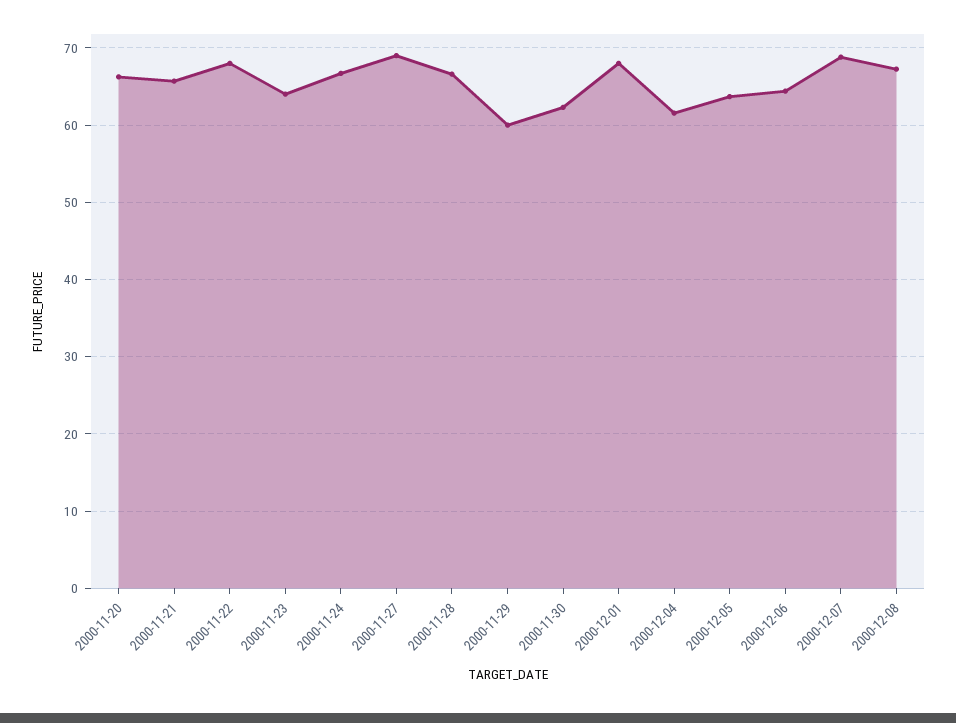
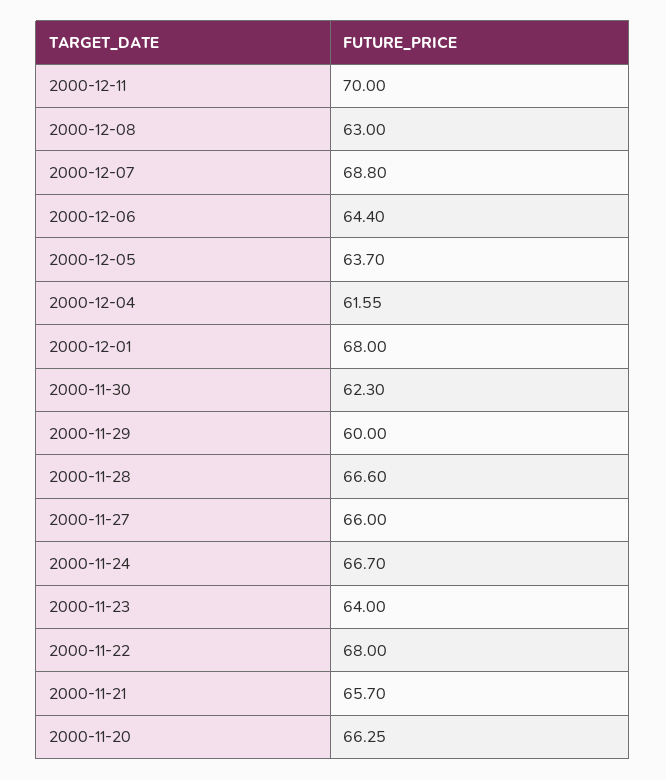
2000-11-27: 69 -> 66
2000-12-08: 67 -> 63
2000-12-11: none -> 70

